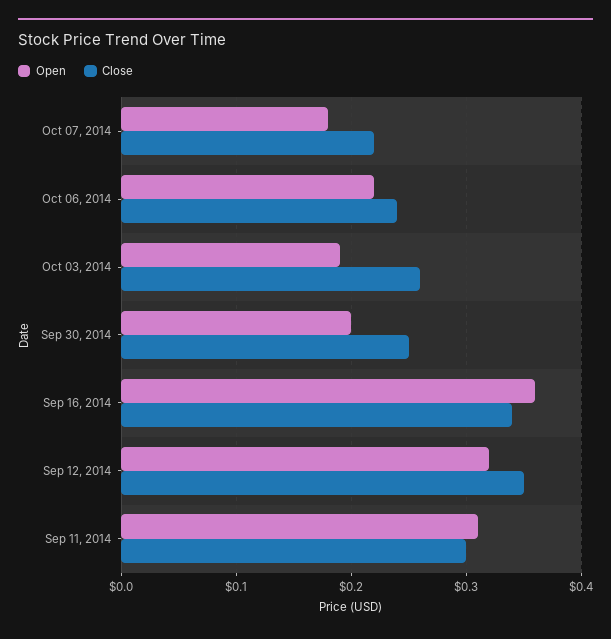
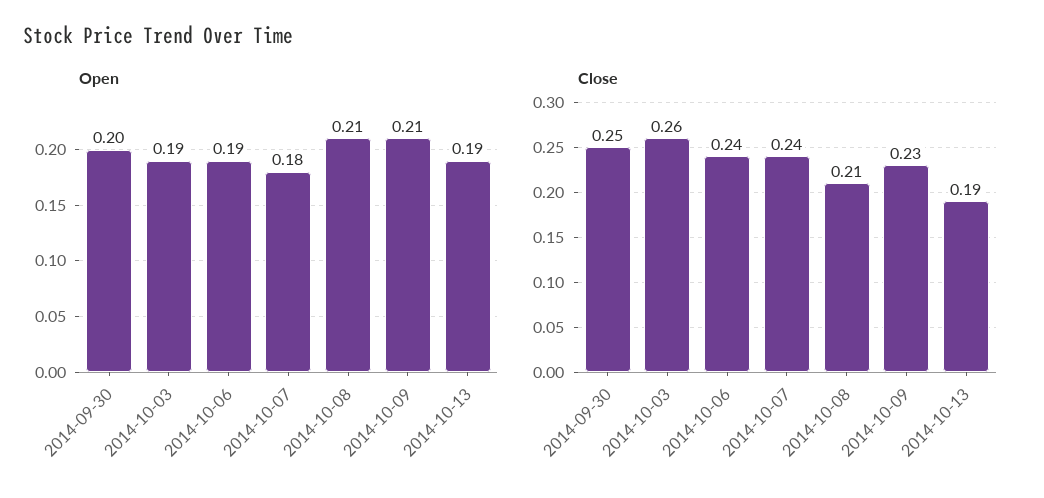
Close, Oct 07, 2014: 0.22 -> 0.24
Open, Oct 06, 2014: 0.22 -> 0.19
Open, Sep 16, 2014: 0.36 -> none
Close, Sep 16, 2014: 0.34 -> none
Open, Sep 12, 2014: 0.32 -> none
Close, Sep 12, 2014: 0.35 -> none
Open, Sep 11, 2014: 0.31 -> none
Close, Sep 11, 2014: 0.3 -> none
Open, 2014-10-08: none -> 0.21
Open, 2014-10-09: none -> 0.21
Open, 2014-10-13: none -> 0.19
Close, 2014-10-08: none -> 0.21
Close, 2014-10-09: none -> 0.23
Close, 2014-10-13: none -> 0.19

